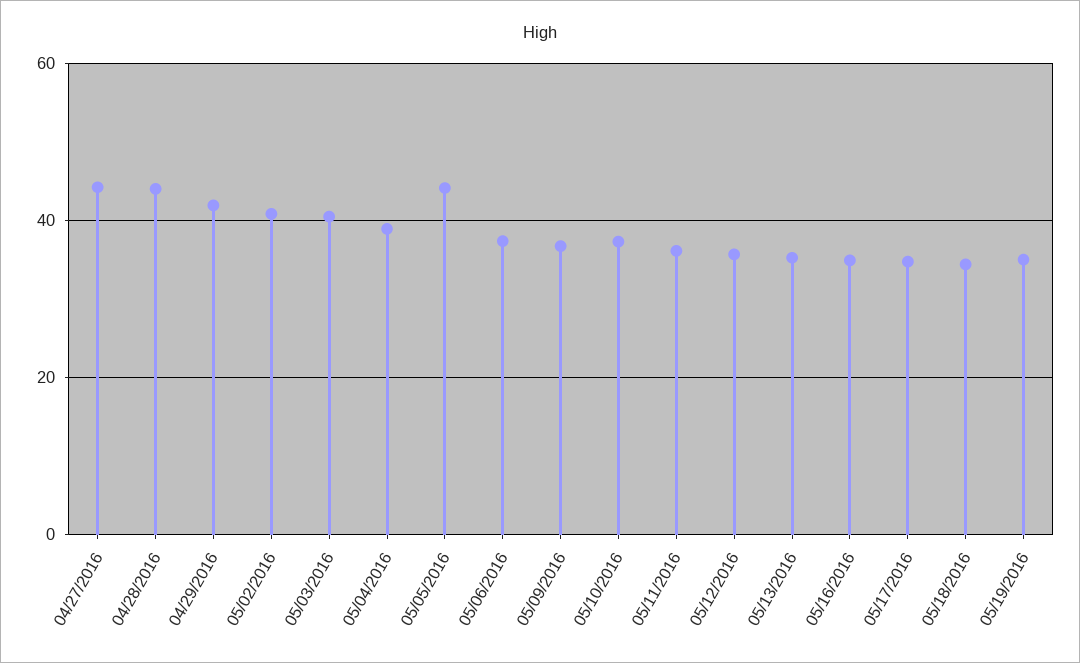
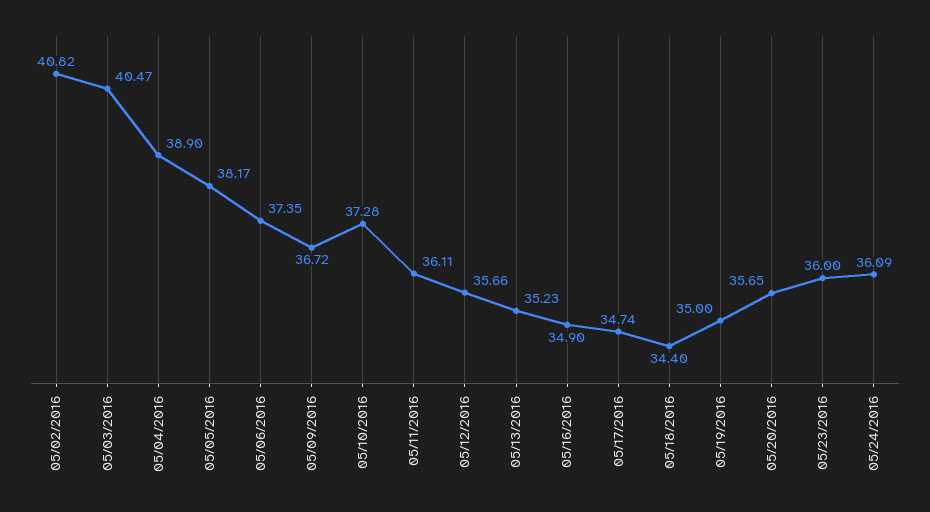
04/27/2016: 44 -> none
04/28/2016: 44 -> none
04/29/2016: 42 -> none
05/05/2016: 44 -> 38.17
05/20/2016: none -> 35.65
05/23/2016: none -> 36
05/24/2016: none -> 36.09

